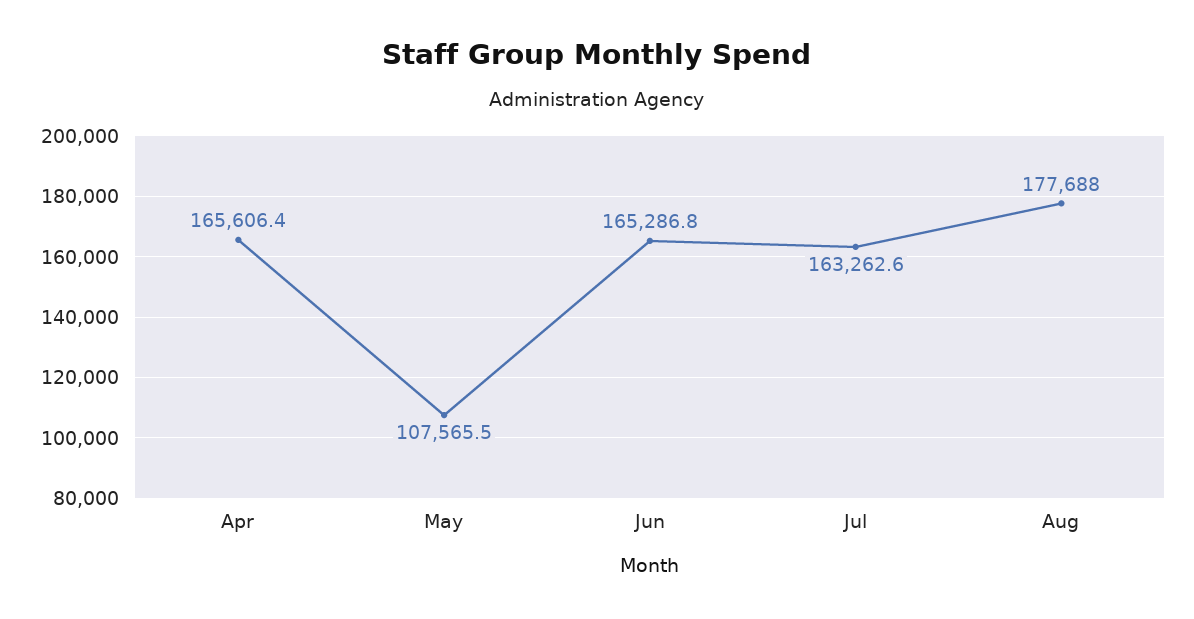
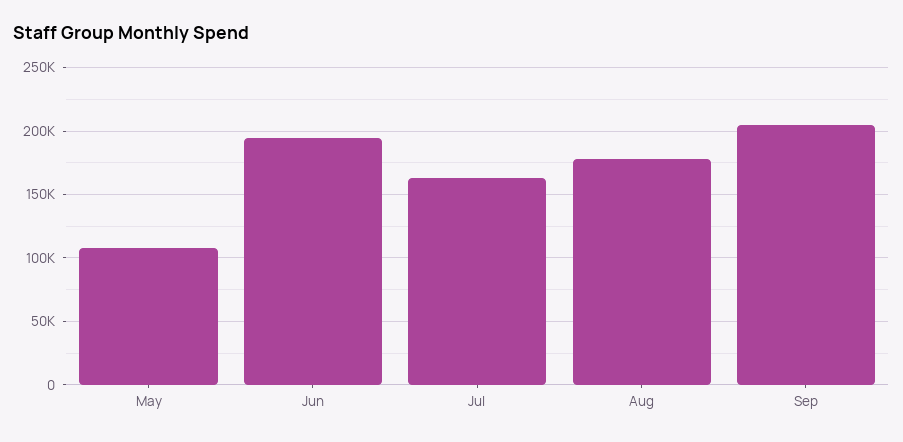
Apr: 165606.4 -> none
Jun: 165286.8 -> 195000
Sep: none -> 205000

